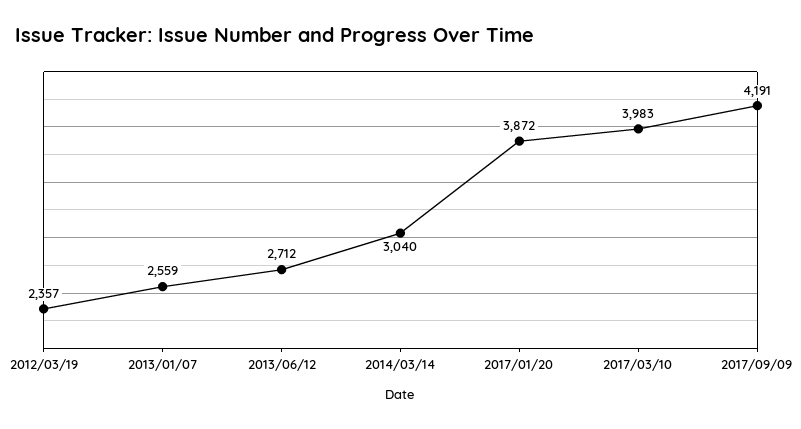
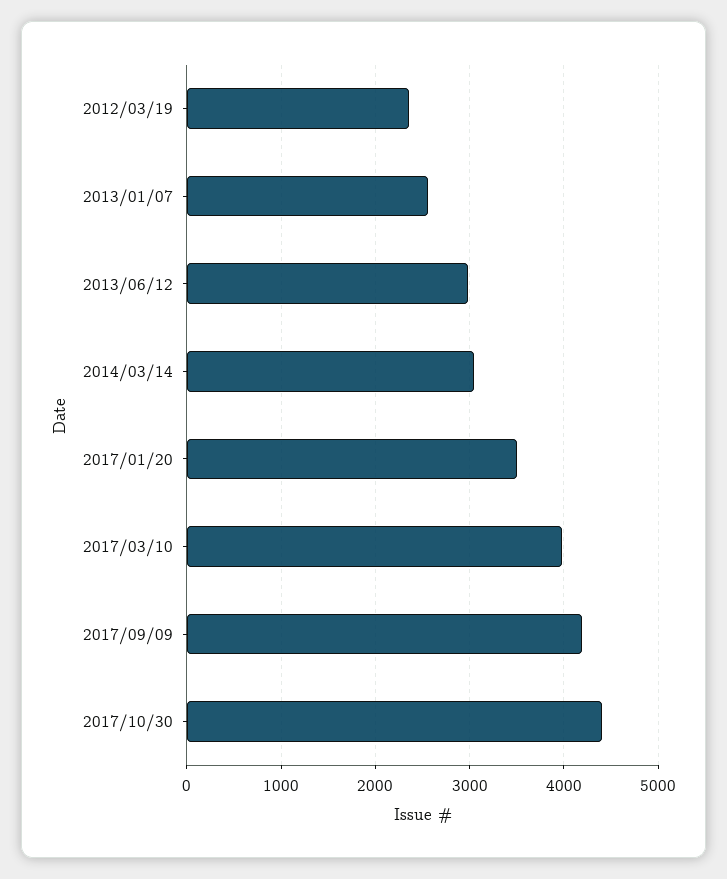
2013/06/12: 2712 -> 3000
2017/01/20: 3872 -> 3500
2017/10/30: none -> 4400

